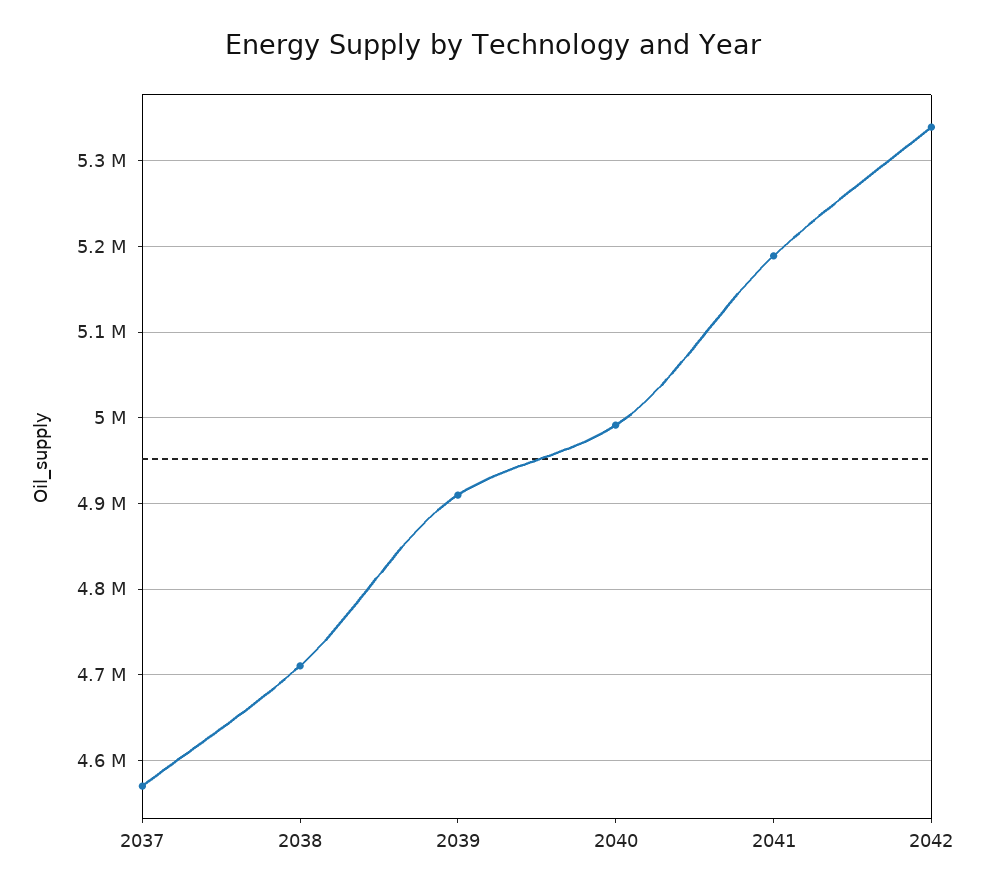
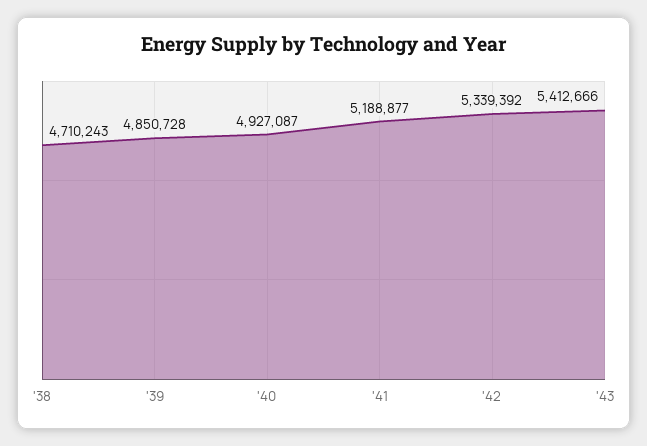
2037: 4570000 -> none
2039: 4910000 -> 4850728
2040: 4990000 -> 4927087
'43: none -> 5412666

